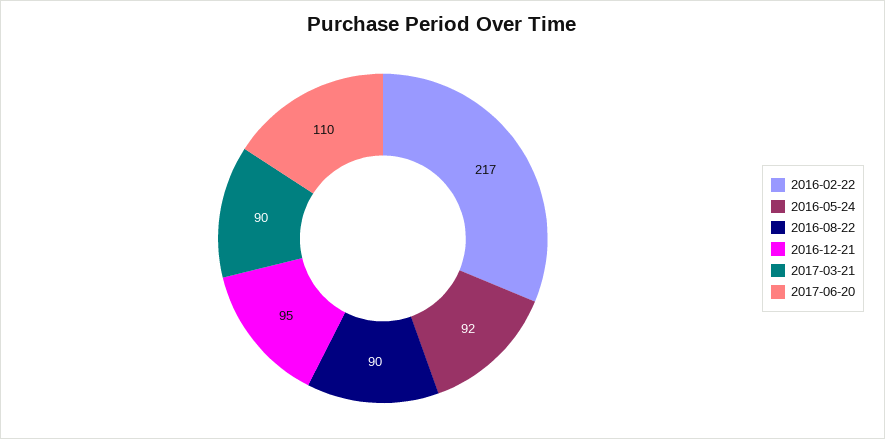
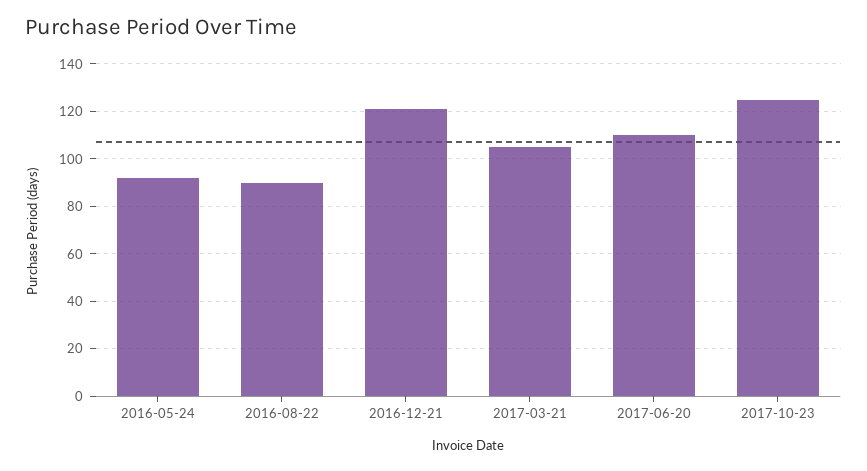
2016-02-22: 217 -> none
2016-12-21: 95 -> 120
2017-03-21: 90 -> 105
2017-10-23: none -> 125

